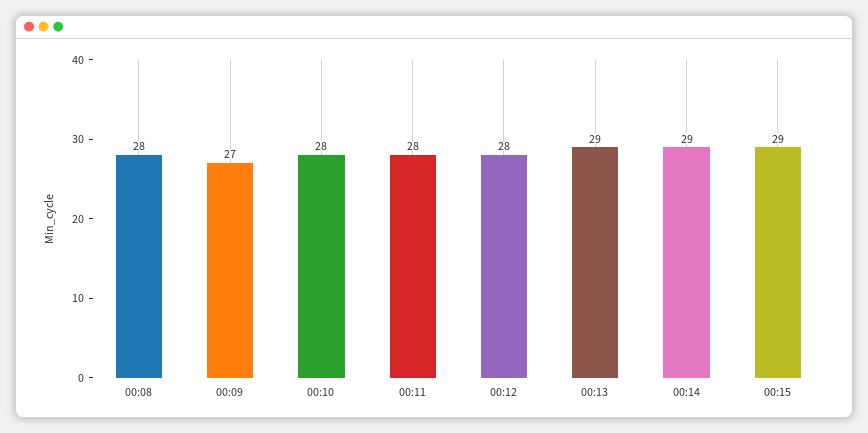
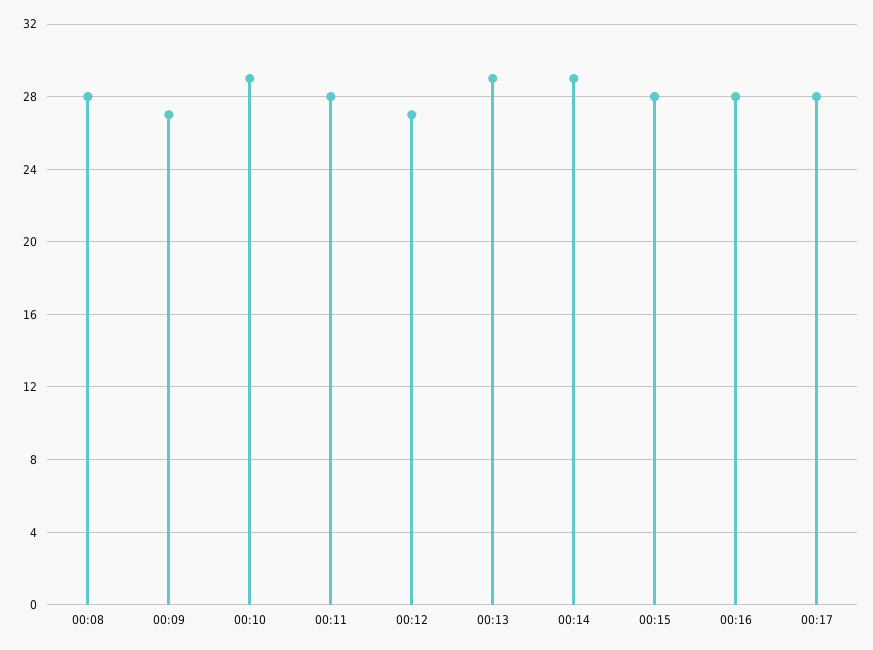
00:10: 28 -> 29
00:12: 28 -> 27
00:15: 29 -> 28
00:16: none -> 28
00:17: none -> 28

